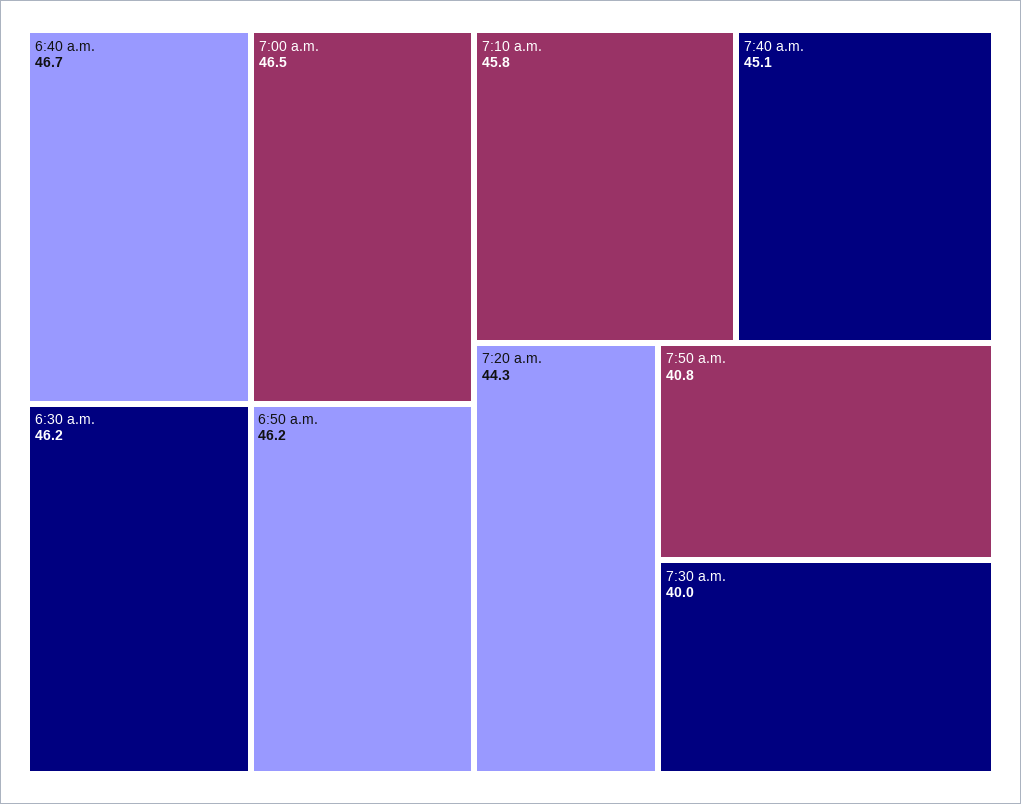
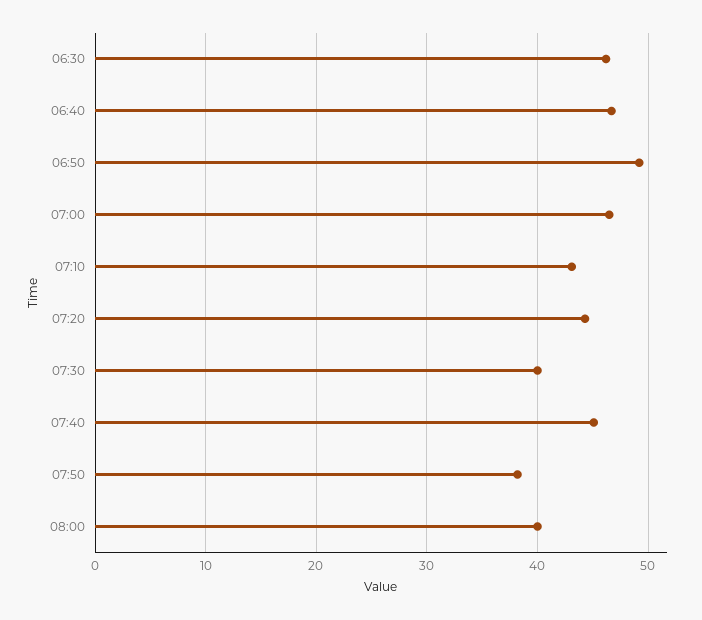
6:50 a.m.: 46.2 -> 49
7:10 a.m.: 45.8 -> 43
7:50 a.m.: 40.8 -> 38
08:00: none -> 40

